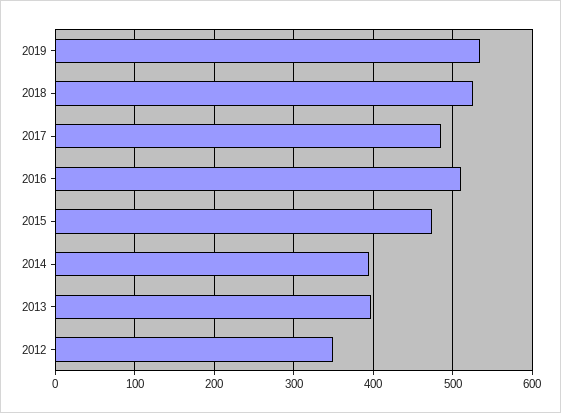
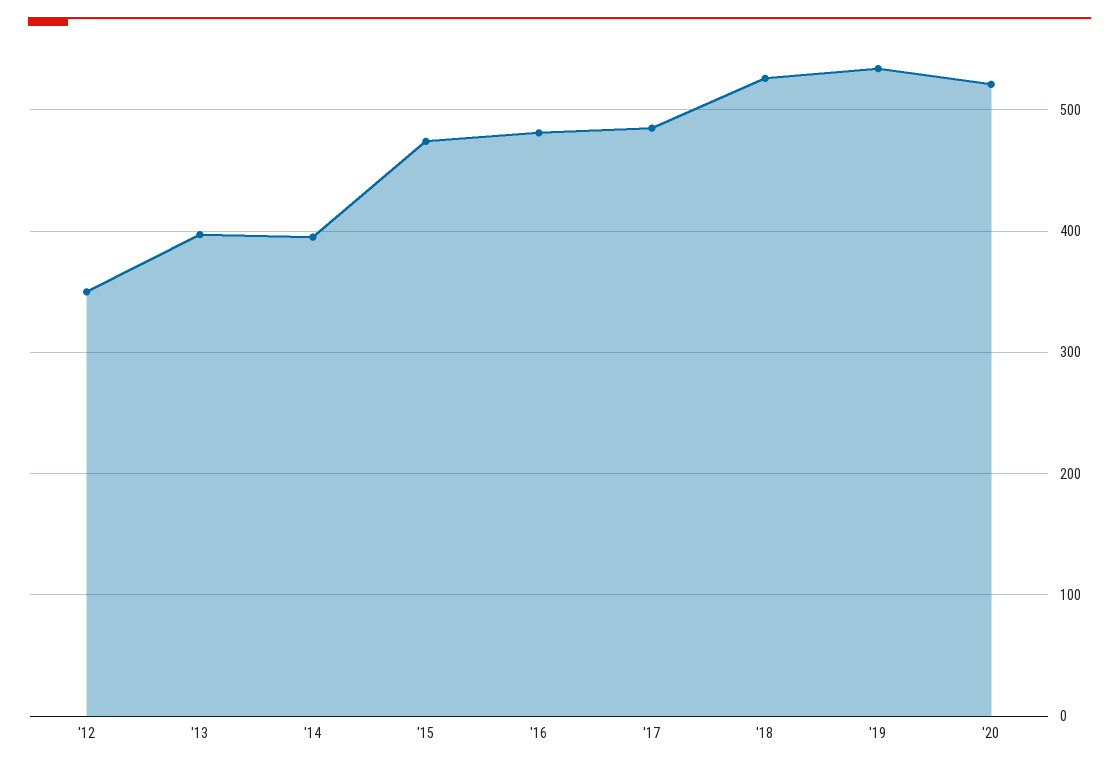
2016: 510 -> 480
'20: none -> 520

